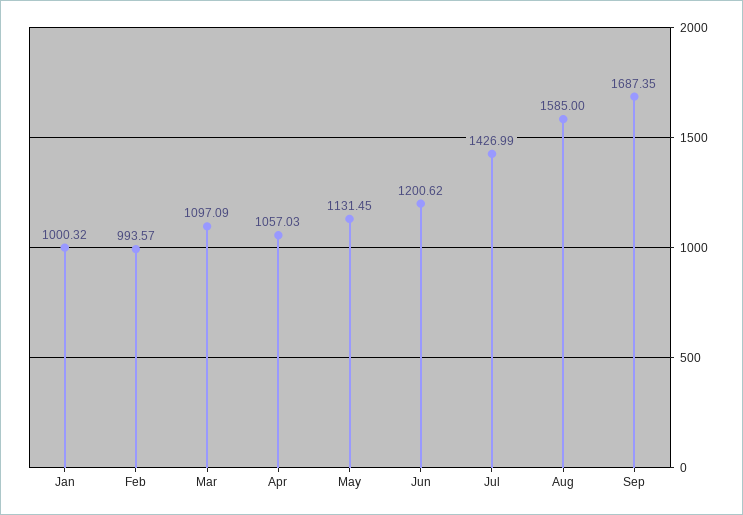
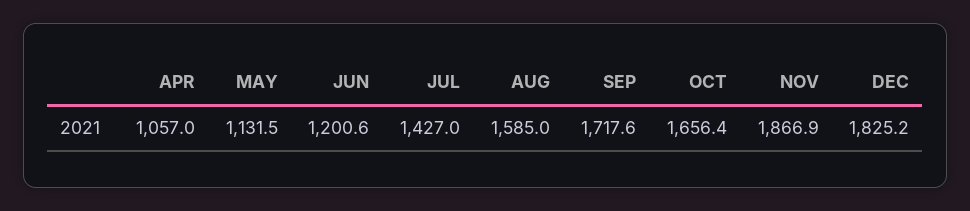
Jan: 1000.32 -> none
Feb: 993.57 -> none
Mar: 1097.09 -> none
Sep: 1687.35 -> 1717.6
OCT: none -> 1656.4
NOV: none -> 1866.9
DEC: none -> 1825.2

